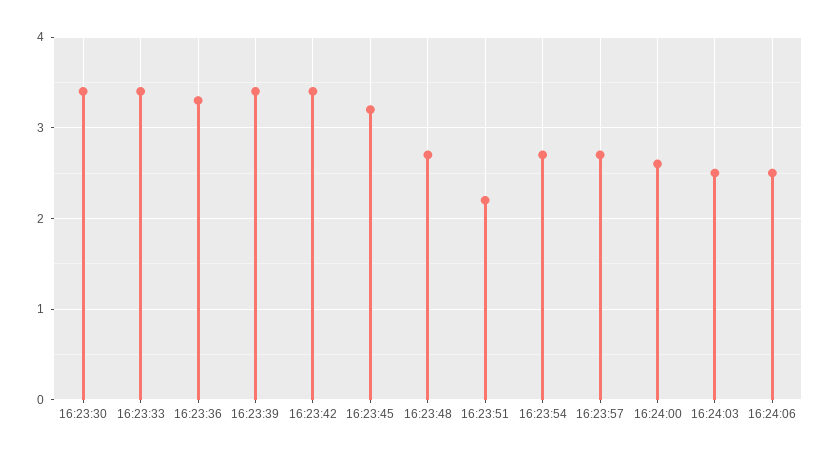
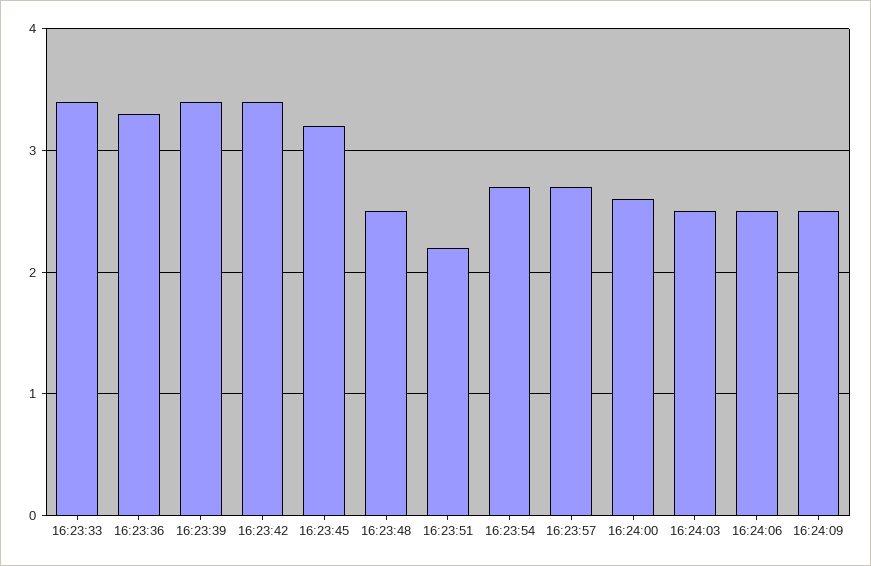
16:23:30: 3.4 -> none
16:23:48: 2.7 -> 2.5
16:24:09: none -> 2.5

